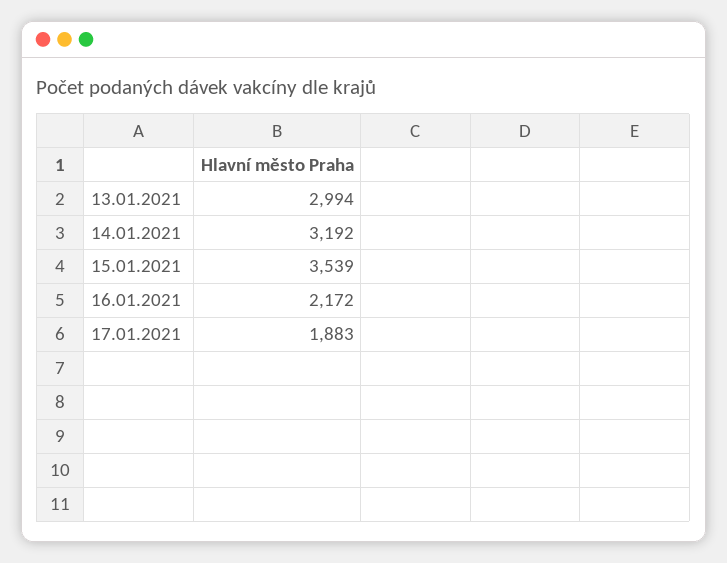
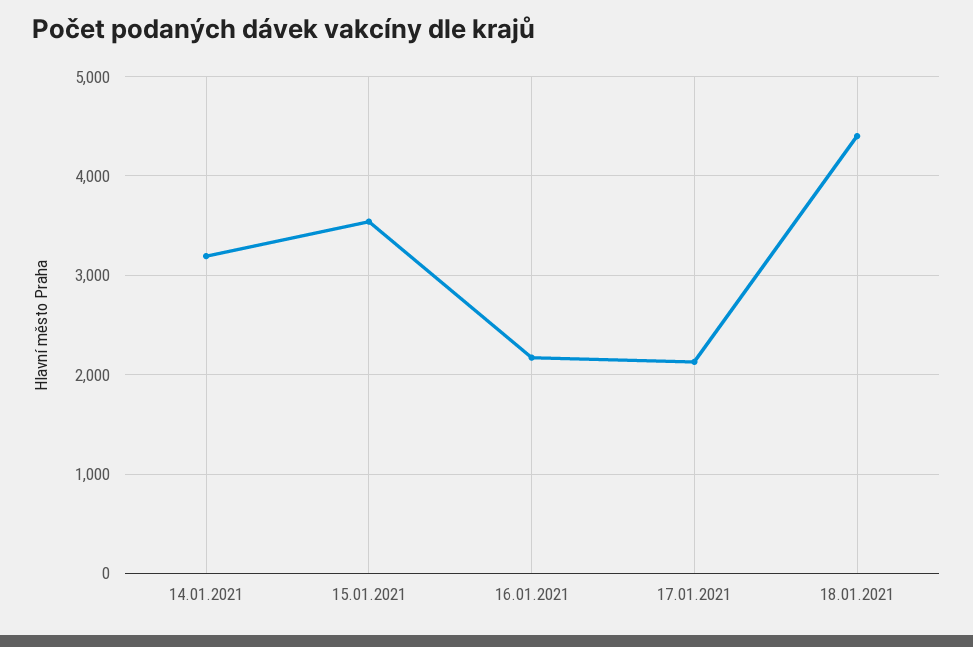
13.01.2021: 2994 -> none
17.01.2021: 1883 -> 2100
18.01.2021: none -> 4400

